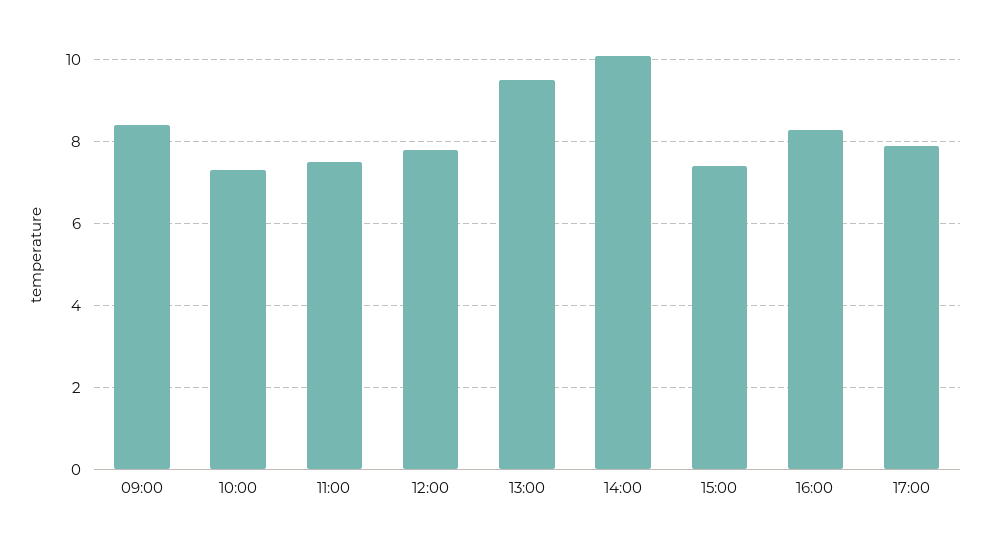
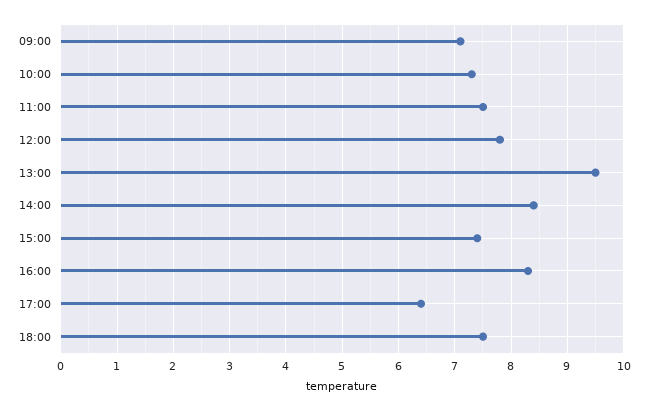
09:00: 8.5 -> 7
14:00: 10 -> 8.5
17:00: 8 -> 6.5
18:00: none -> 7.5

